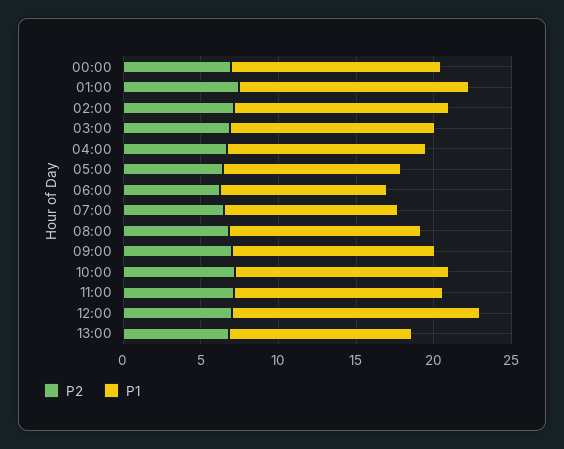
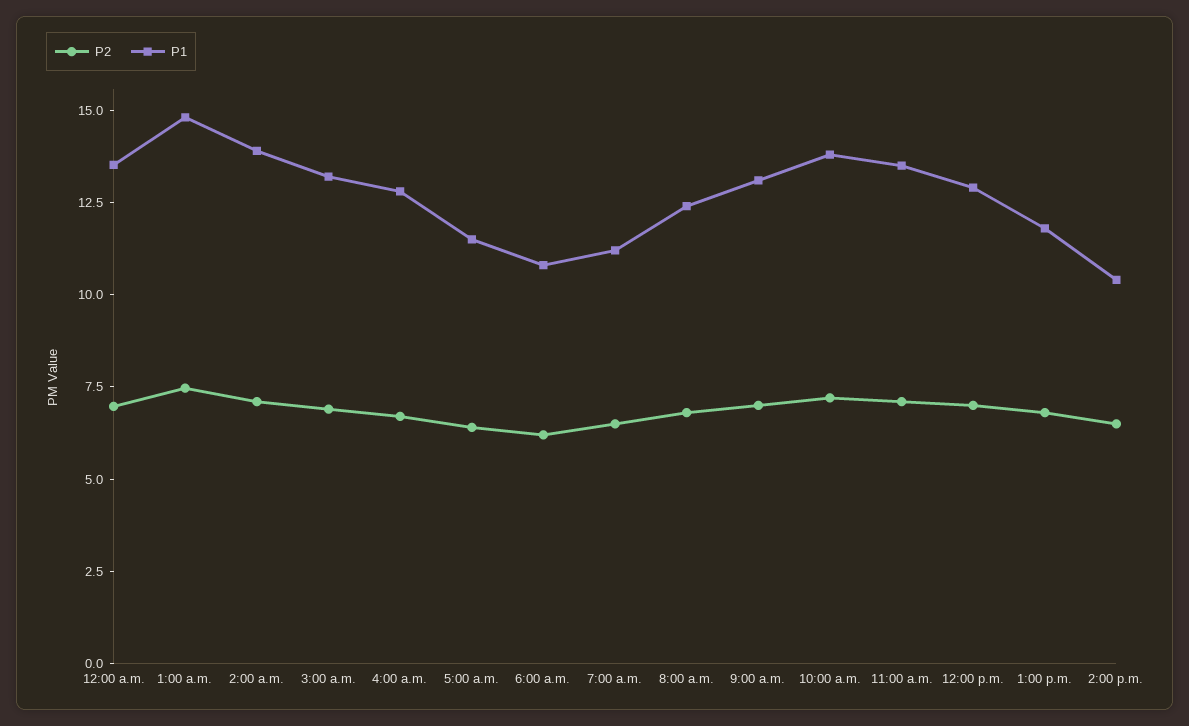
P1, 12:00: 16 -> 13
P2, 2:00 p.m.: none -> 6.5
P1, 2:00 p.m.: none -> 10.5

